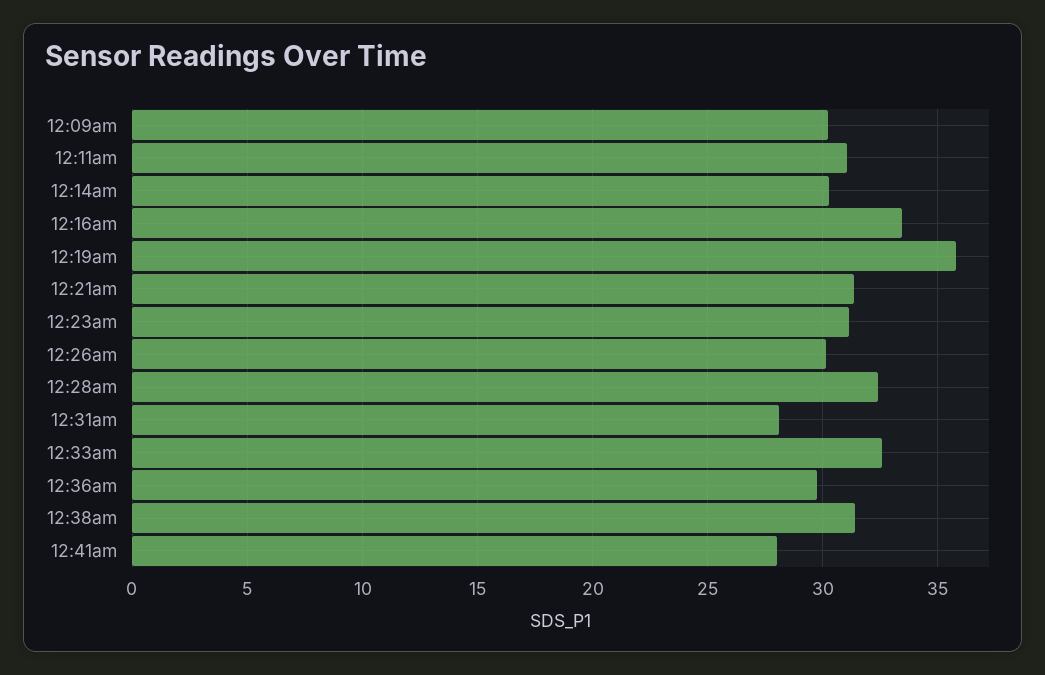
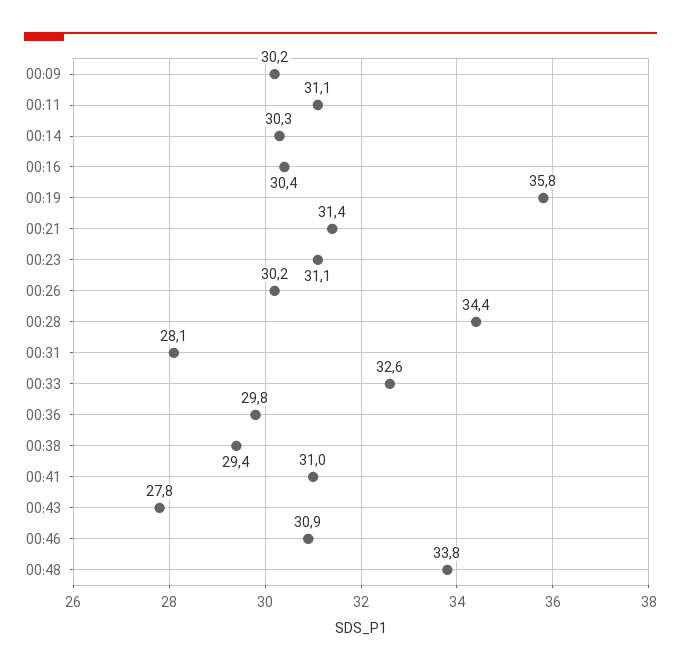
12:16am: 33.5 -> 30.4
12:28am: 32.5 -> 34.4
12:38am: 31.5 -> 29.4
12:41am: 28 -> 31
00:43: none -> 27.8
00:46: none -> 30.9
00:48: none -> 33.8

